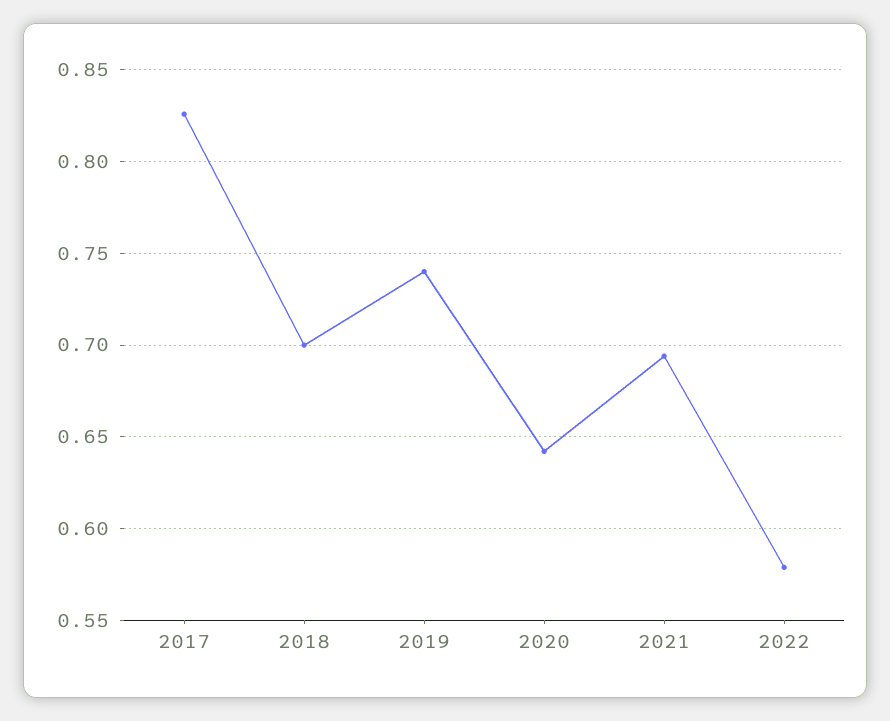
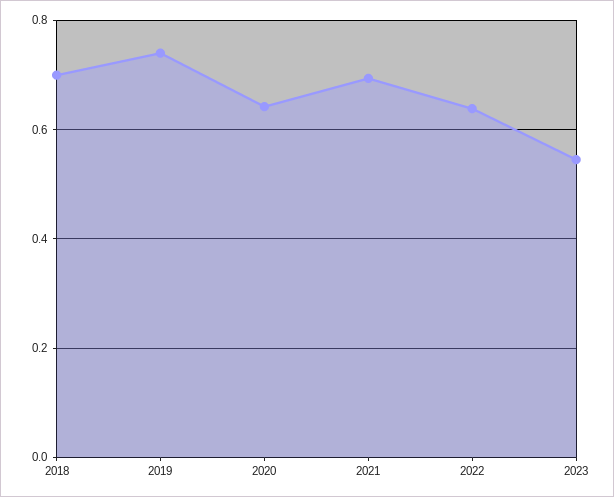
2017: 0.825 -> none
2022: 0.58 -> 0.64
2023: none -> 0.54

